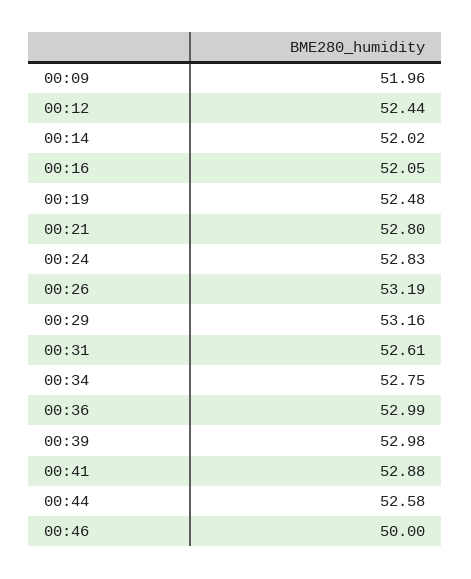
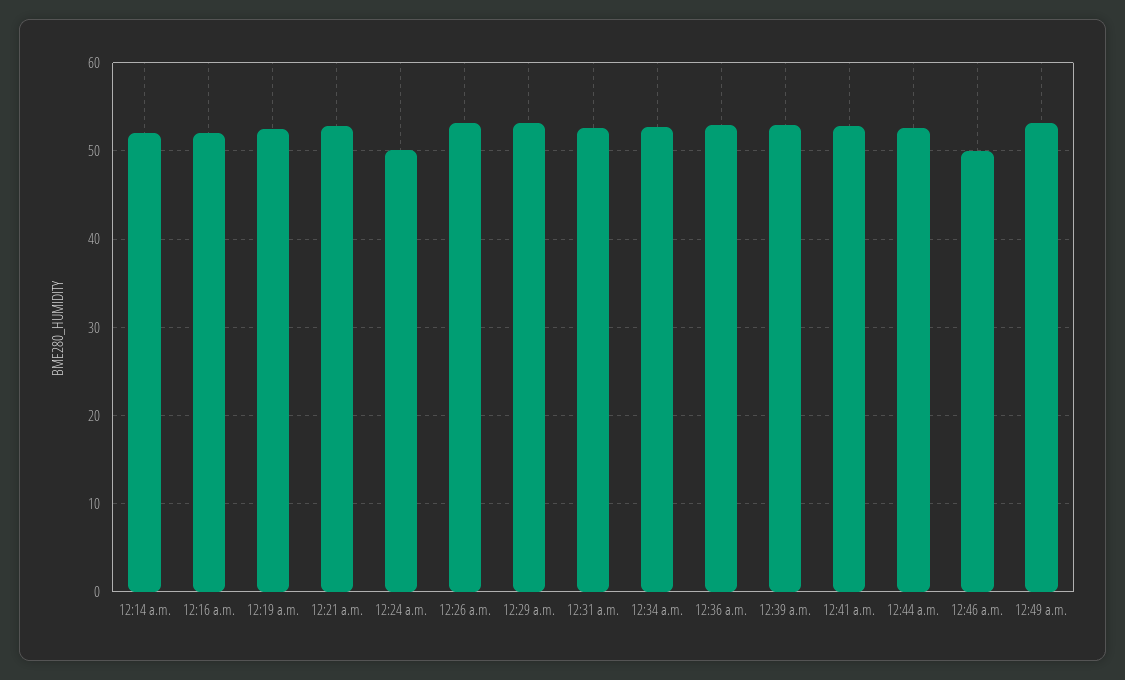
00:09: 51.96 -> none
00:12: 52.44 -> none
00:24: 52.83 -> 50
12:49 a.m.: none -> 53

